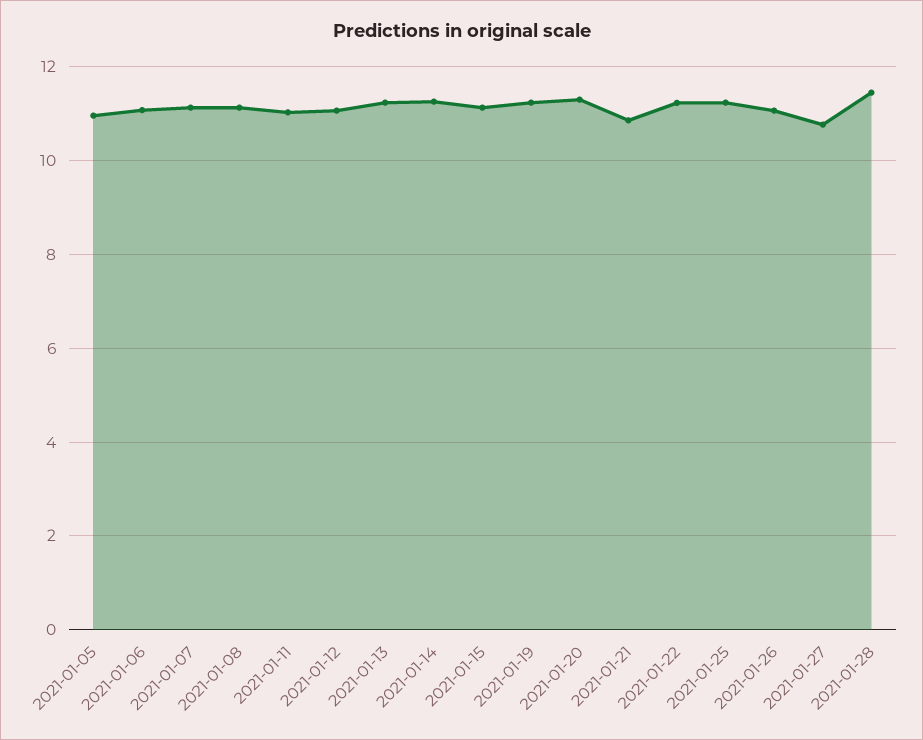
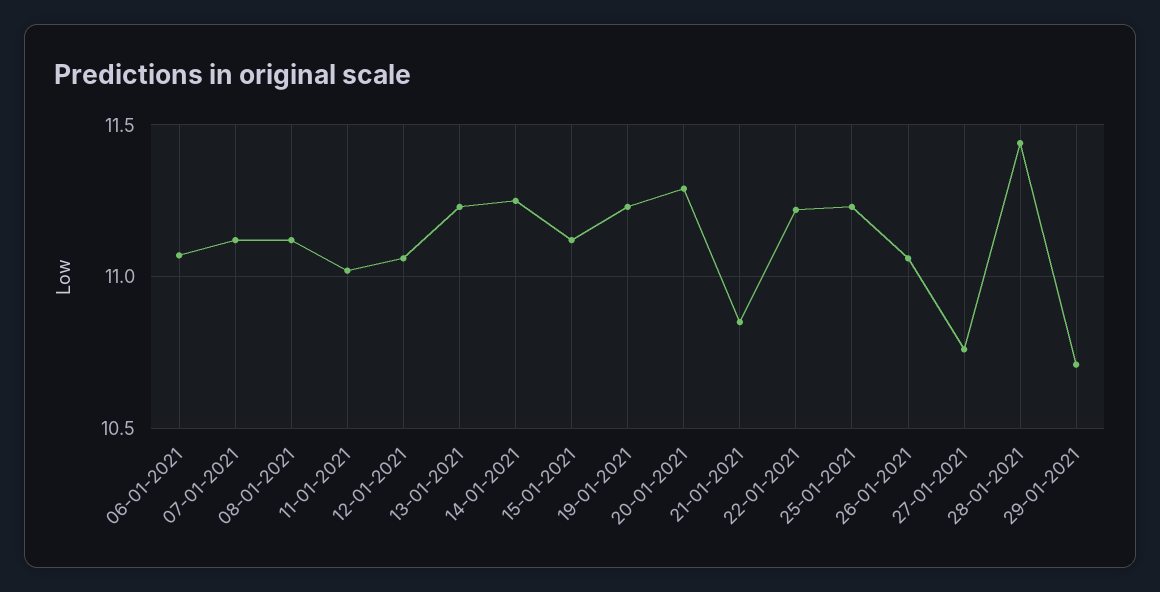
2021-01-05: 11 -> none
29-01-2021: none -> 10.7

